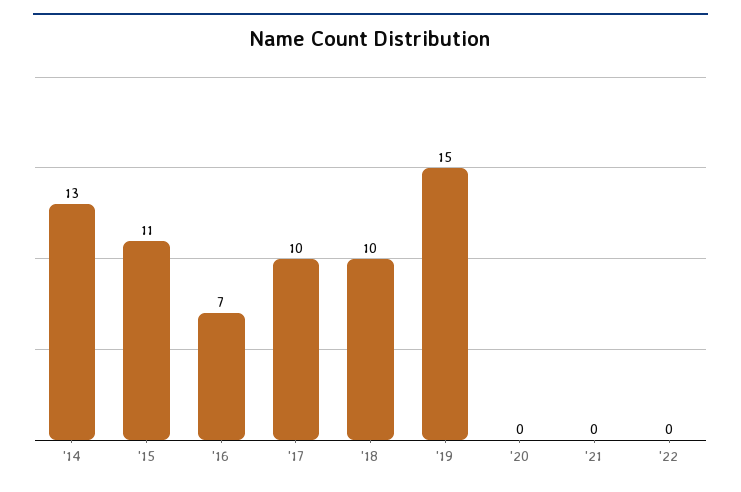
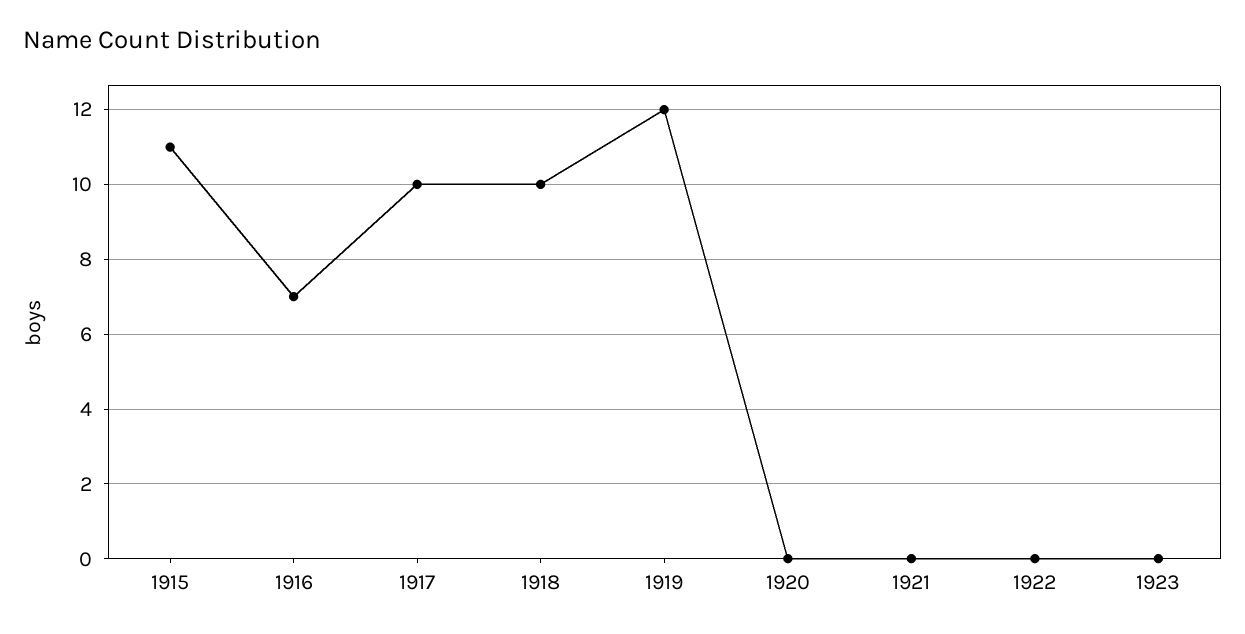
'14: 13 -> none
'19: 15 -> 12
1923: none -> 0

